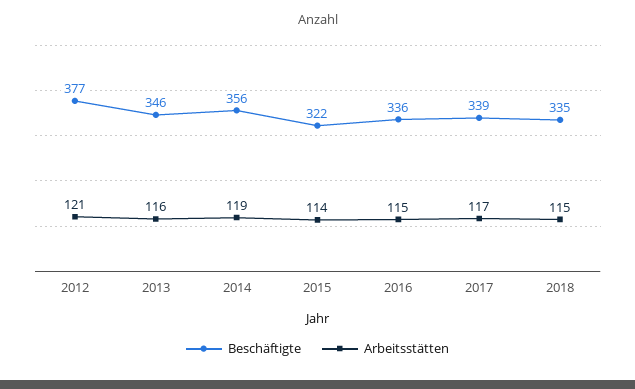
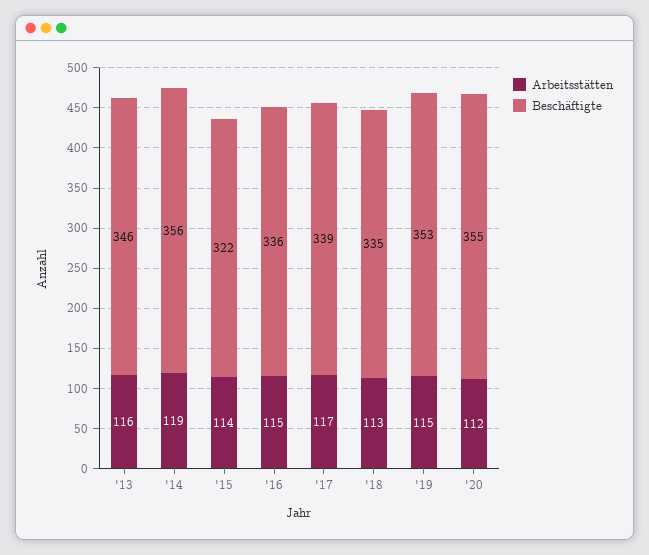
Beschäftigte, 2012: 377 -> none
Arbeitsstätten, 2012: 121 -> none
Arbeitsstätten, 2018: 115 -> 113
Arbeitsstätten, '19: none -> 115
Beschäftigte, '19: none -> 353
Arbeitsstätten, '20: none -> 112
Beschäftigte, '20: none -> 355

